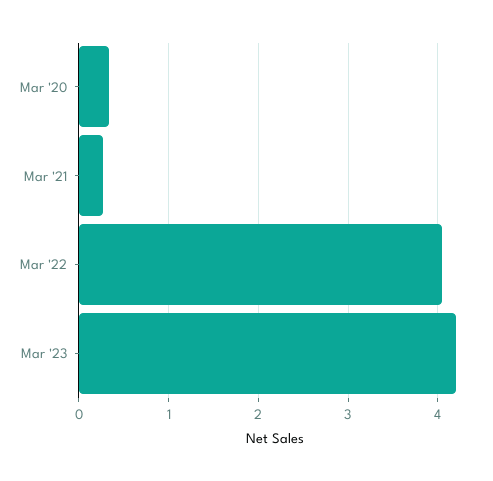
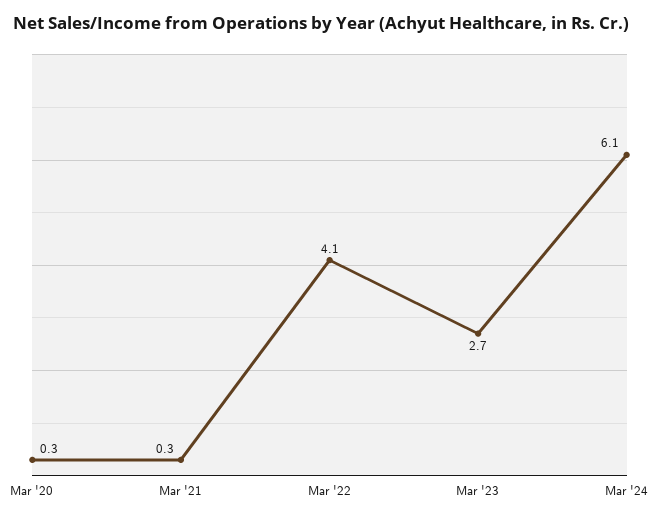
Mar '23: 4.2 -> 2.7
Mar '24: none -> 6.1

